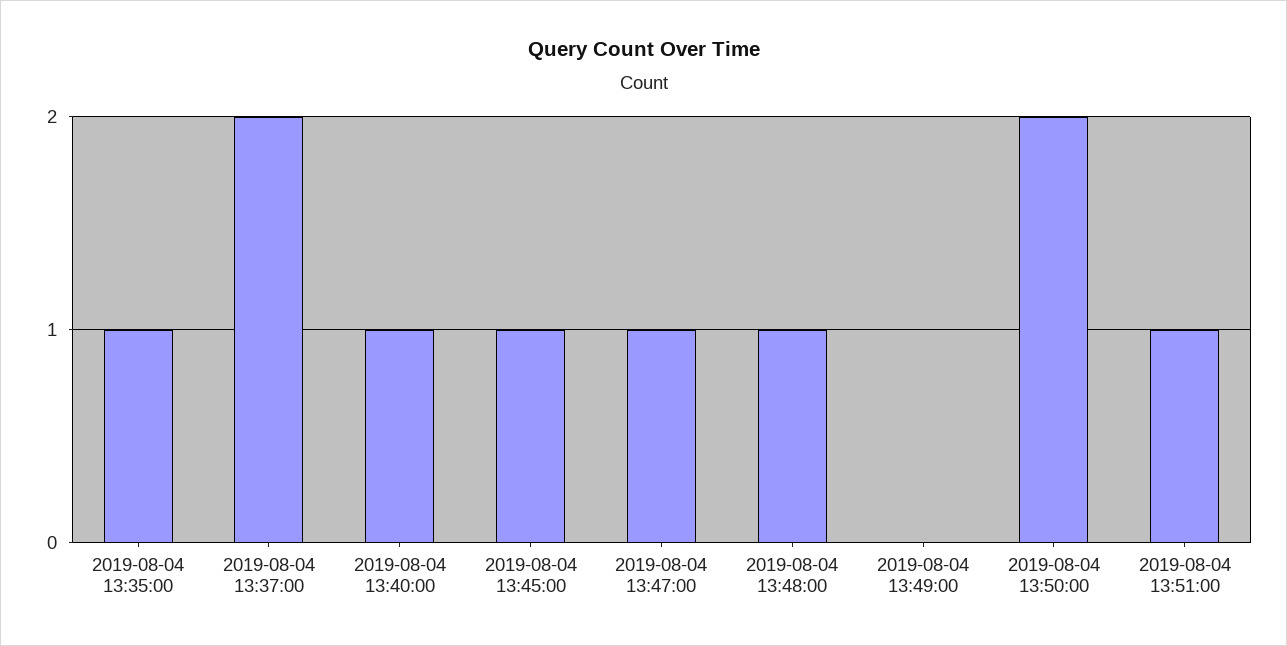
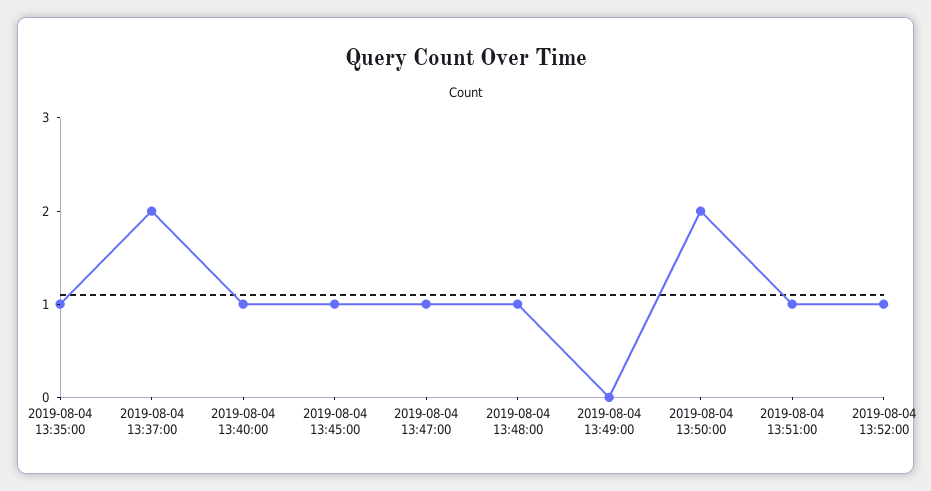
2019-08-04 13:52:00: none -> 1

